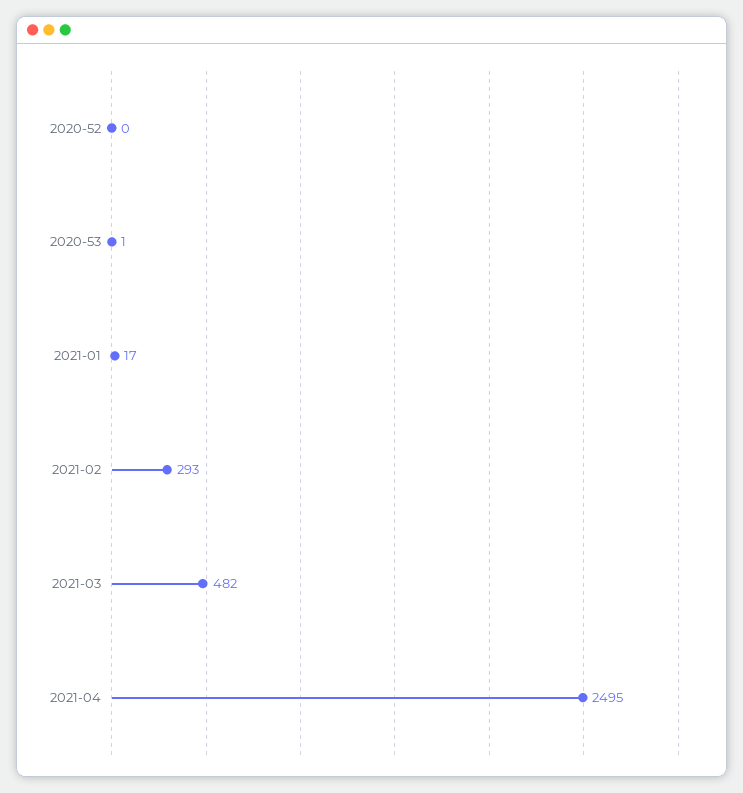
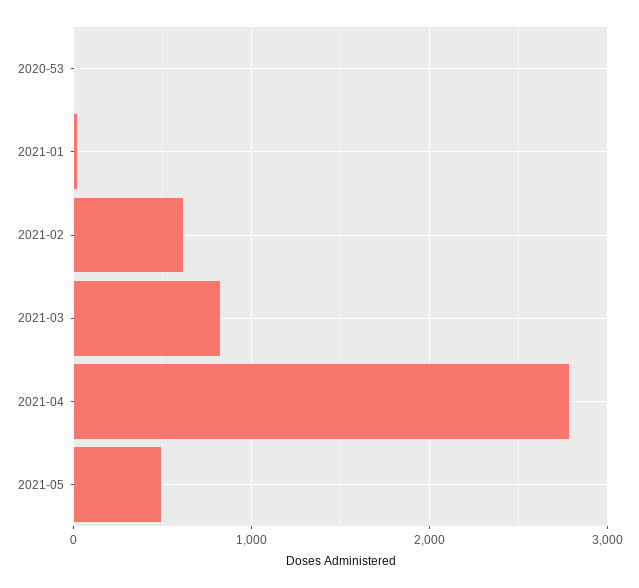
2020-52: 0 -> none
2021-02: 293 -> 600
2021-03: 482 -> 800
2021-04: 2495 -> 2800
2021-05: none -> 500

